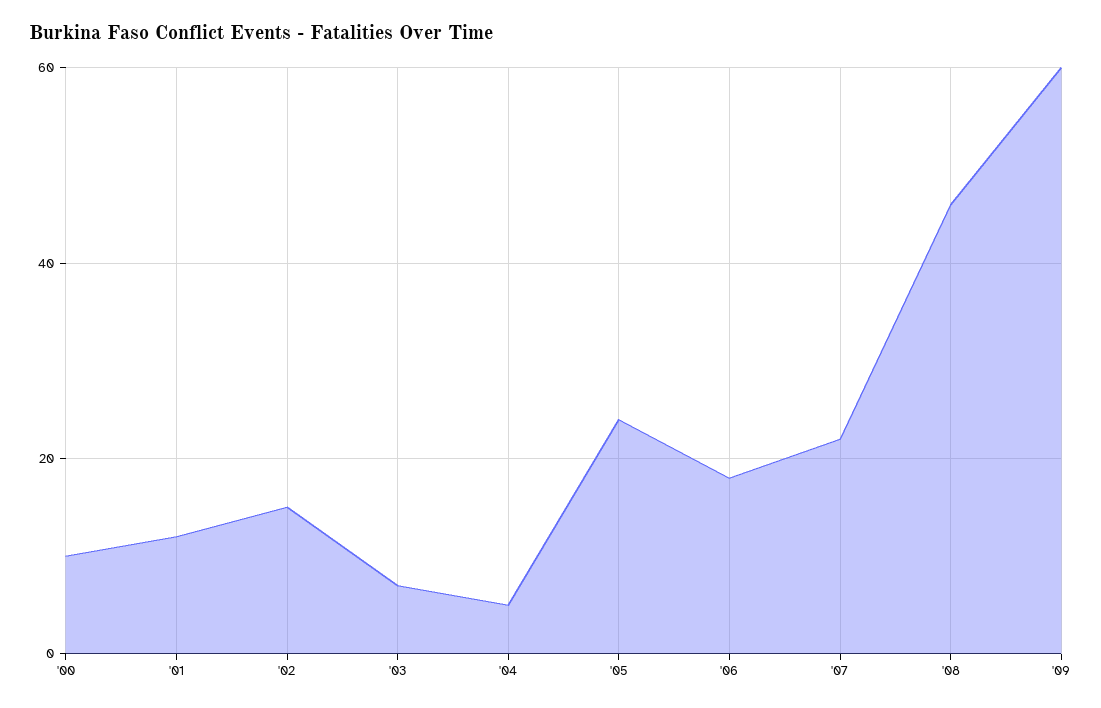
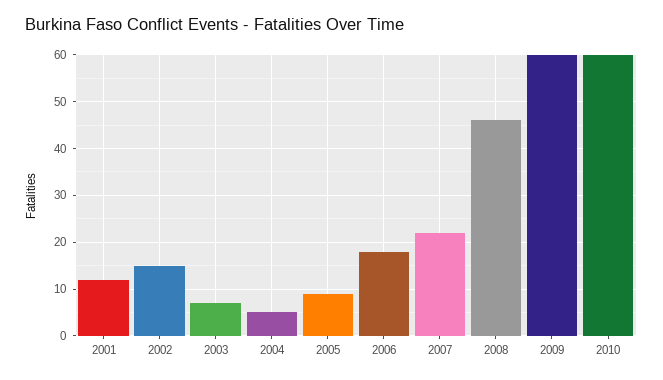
'00: 10 -> none
'05: 25 -> 10
2010: none -> 60

